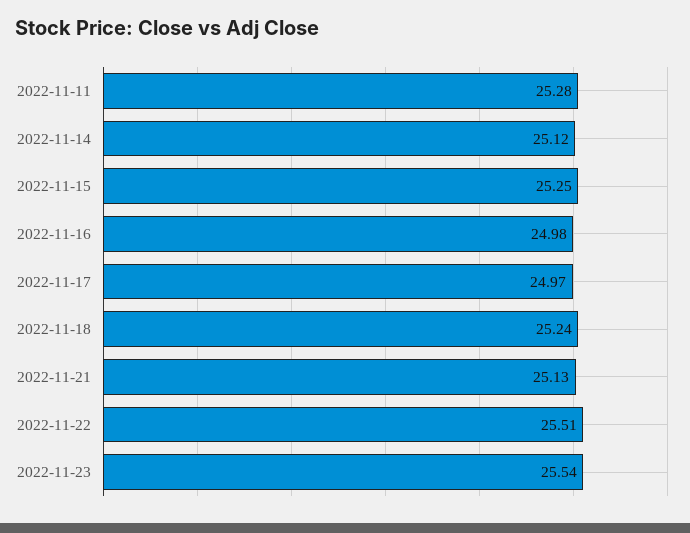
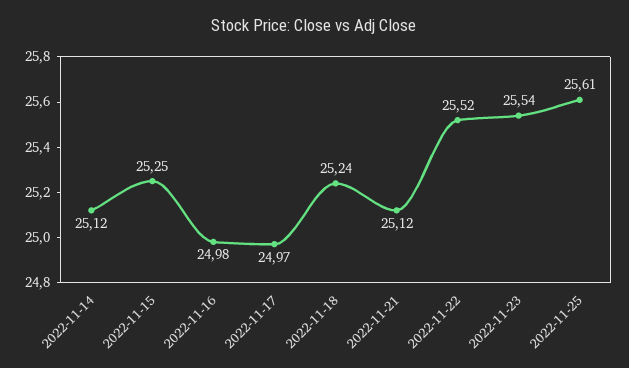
2022-11-11: 25.28 -> none
2022-11-21: 25.13 -> 25.12
2022-11-22: 25.51 -> 25.52
2022-11-25: none -> 25.61

